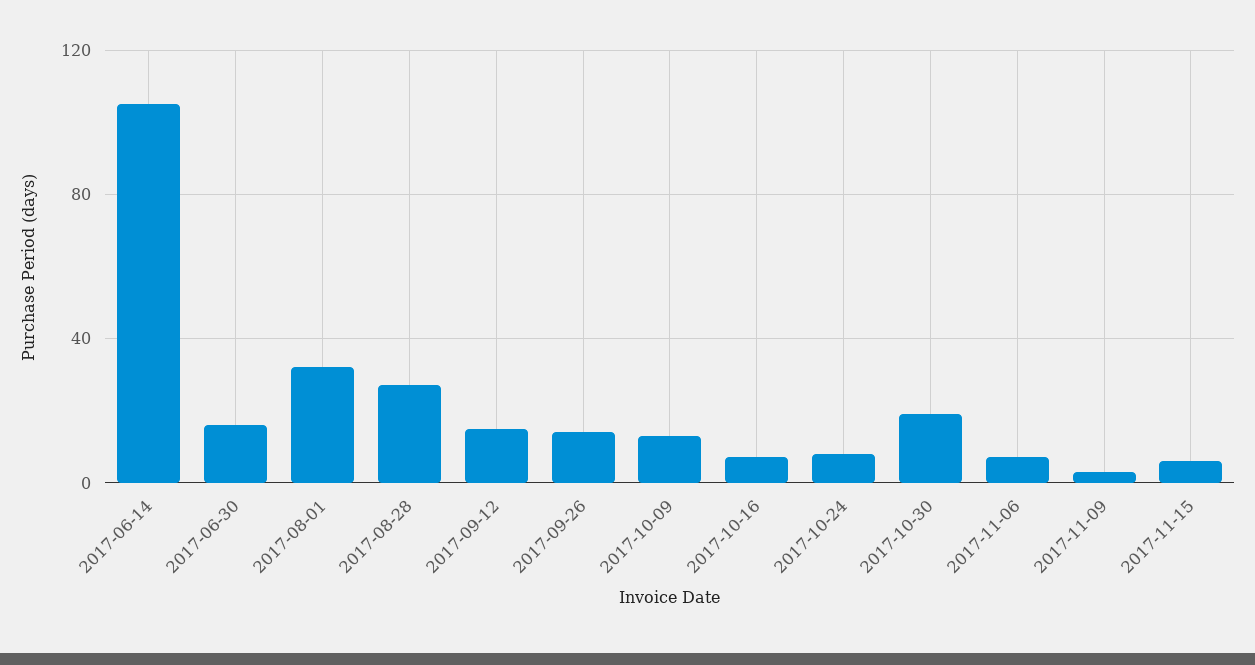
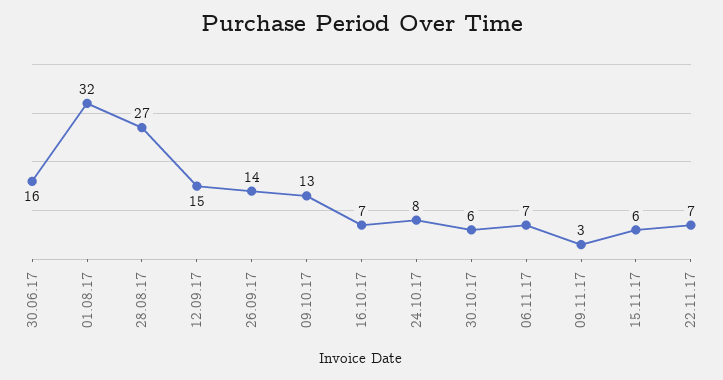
2017-06-14: 105 -> none
2017-10-30: 20 -> 6
22.11.17: none -> 7

